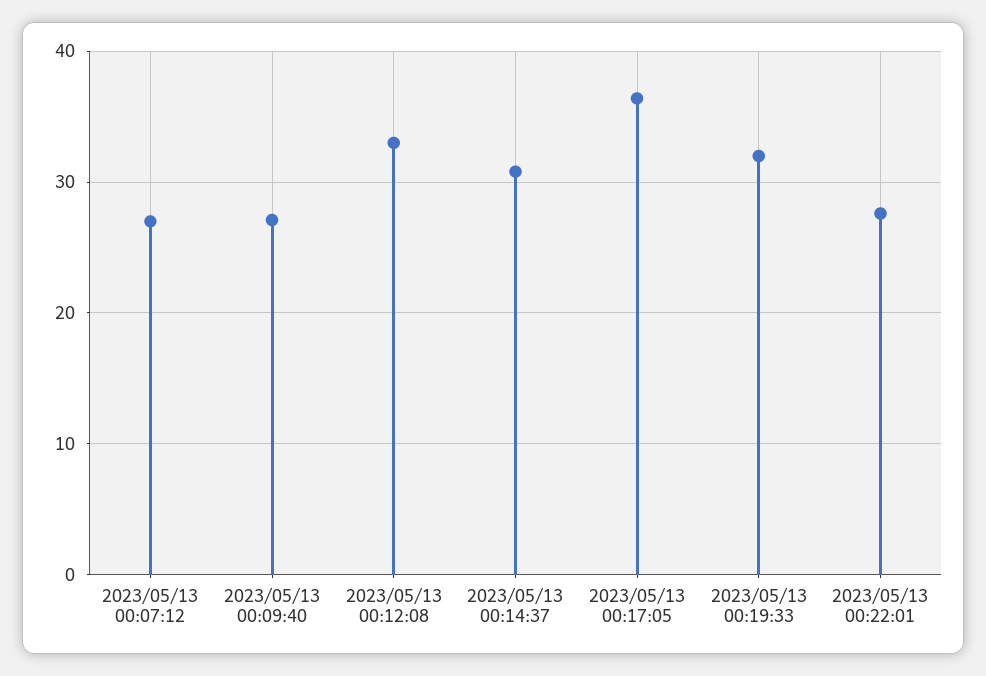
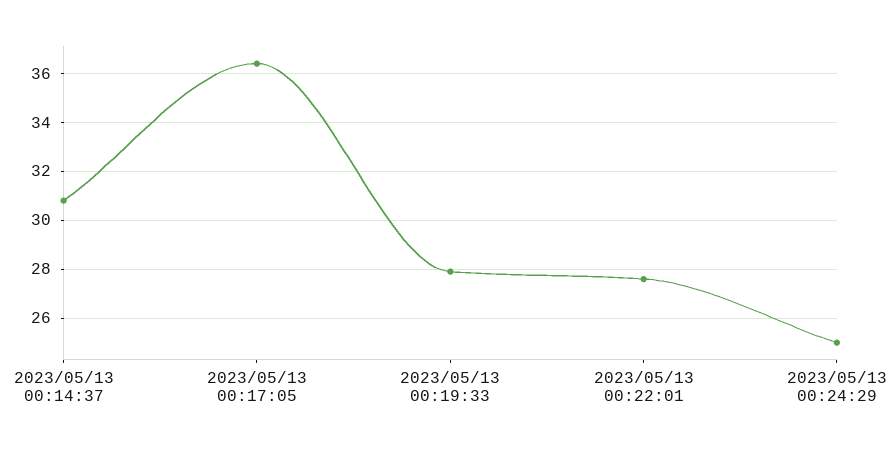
2023/05/13 00:07:12: 27 -> none
2023/05/13 00:09:40: 27 -> none
2023/05/13 00:12:08: 33 -> none
2023/05/13 00:19:33: 32 -> 28
2023/05/13 00:24:29: none -> 25

